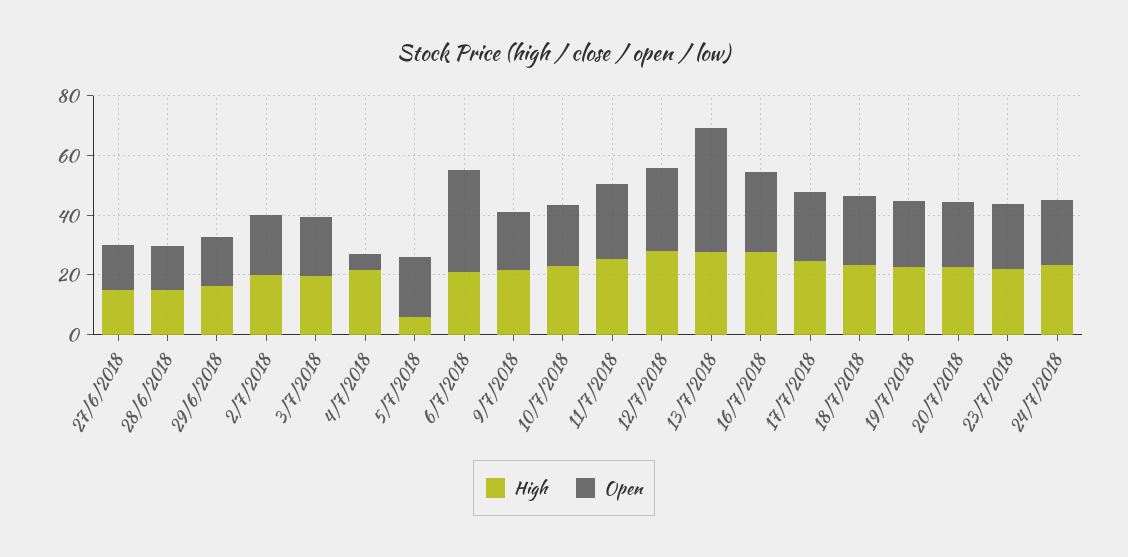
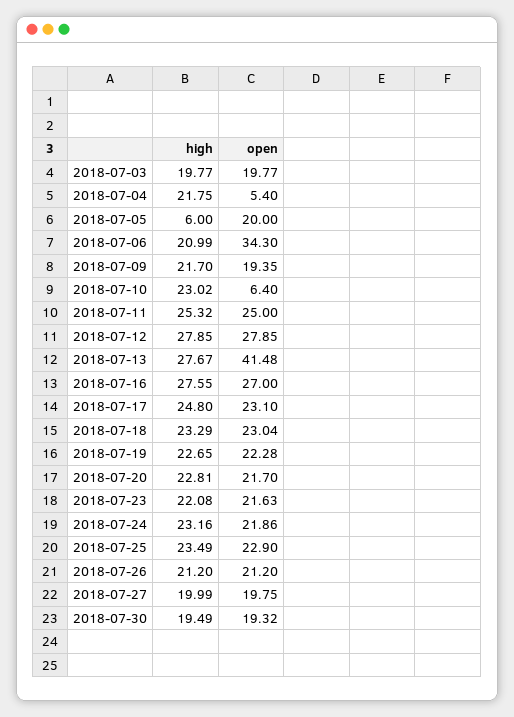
High, 27/6/2018: 15 -> none
Open, 27/6/2018: 15 -> none
High, 28/6/2018: 15 -> none
Open, 28/6/2018: 15 -> none
High, 29/6/2018: 15 -> none
Open, 29/6/2018: 15 -> none
High, 2/7/2018: 20 -> none
Open, 2/7/2018: 20 -> none
Open, 10/7/2018: 20 -> 6.4
High, 2018-07-25: none -> 23.49
Open, 2018-07-25: none -> 22.9
High, 2018-07-26: none -> 21.2
Open, 2018-07-26: none -> 21.2
High, 2018-07-27: none -> 19.99
Open, 2018-07-27: none -> 19.75
High, 2018-07-30: none -> 19.49
Open, 2018-07-30: none -> 19.32

